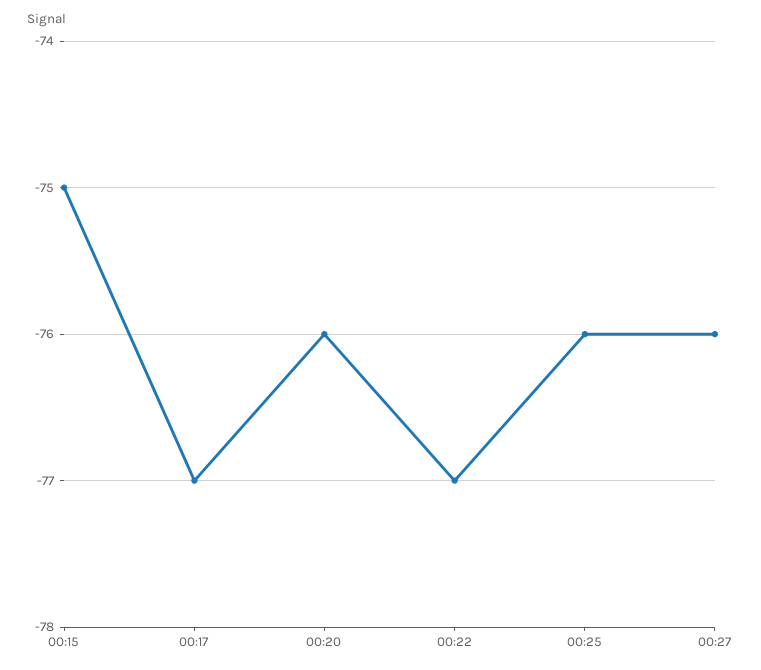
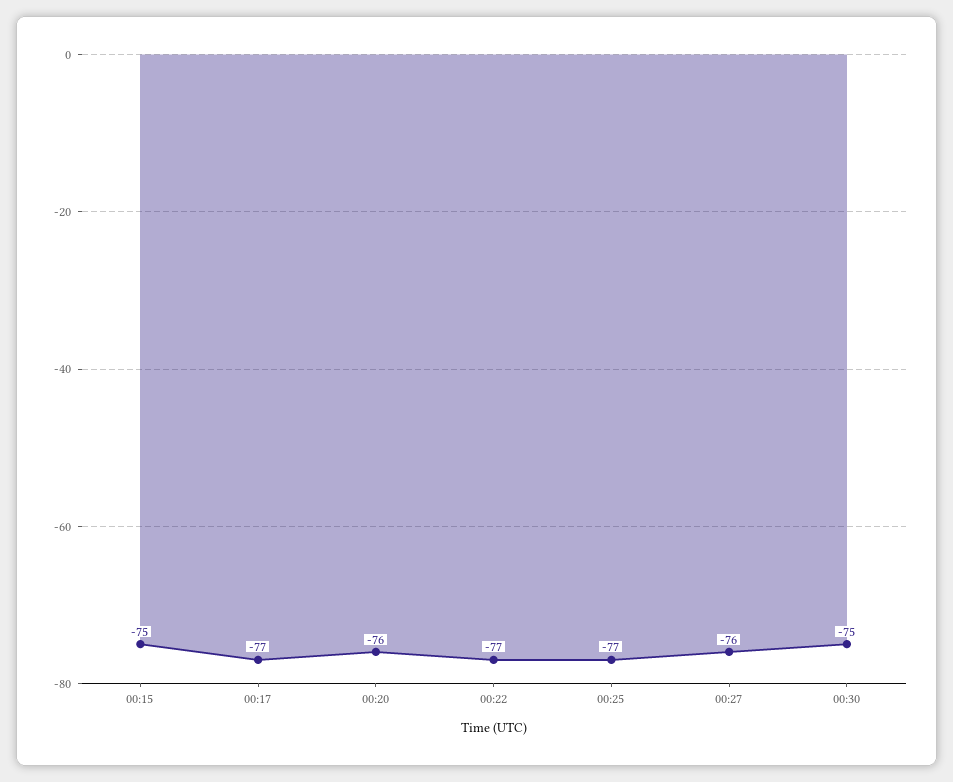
00:25: -76 -> -77
00:30: none -> -75

